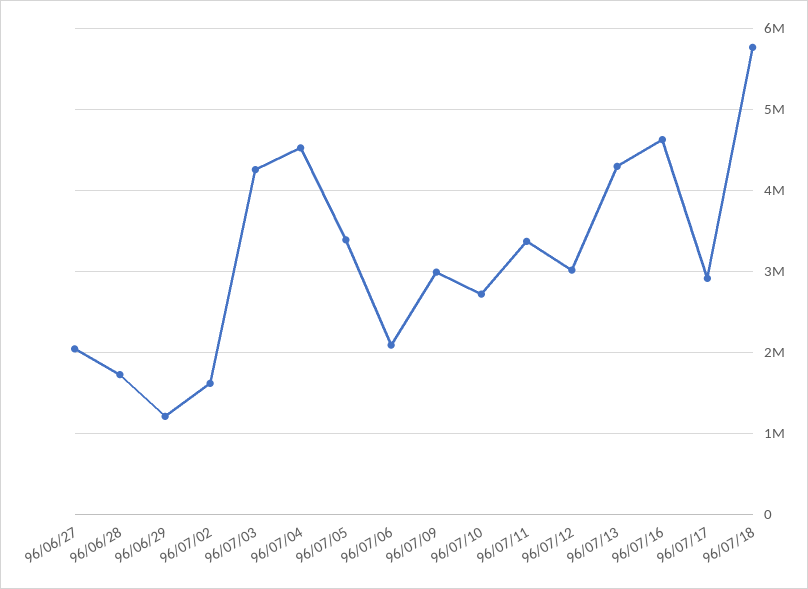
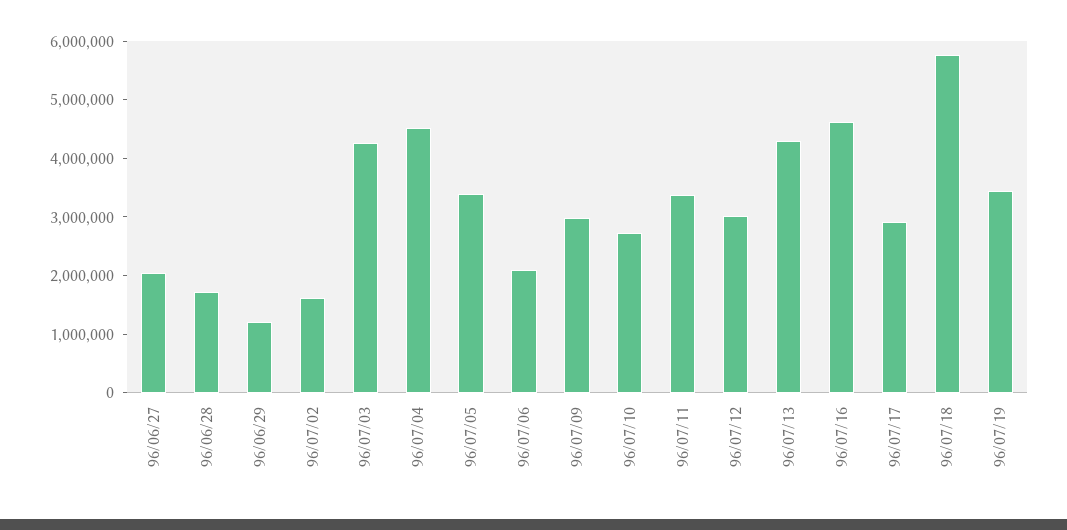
96/07/19: none -> 3400000

